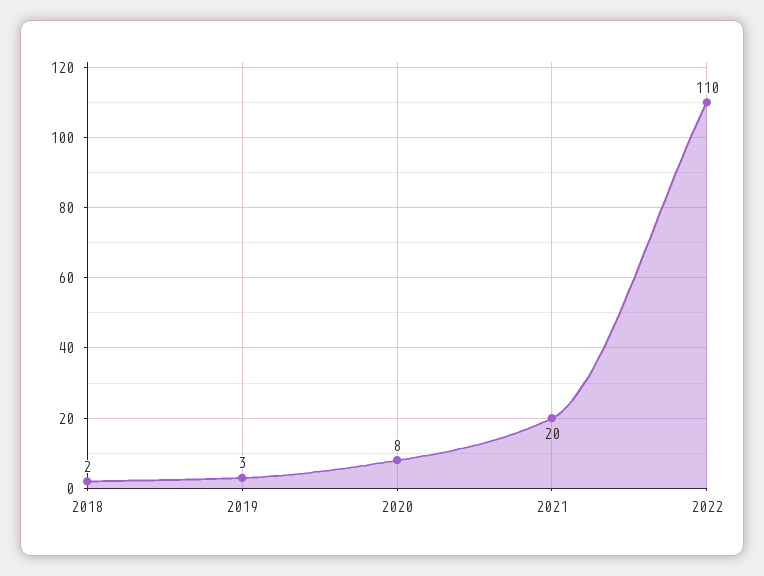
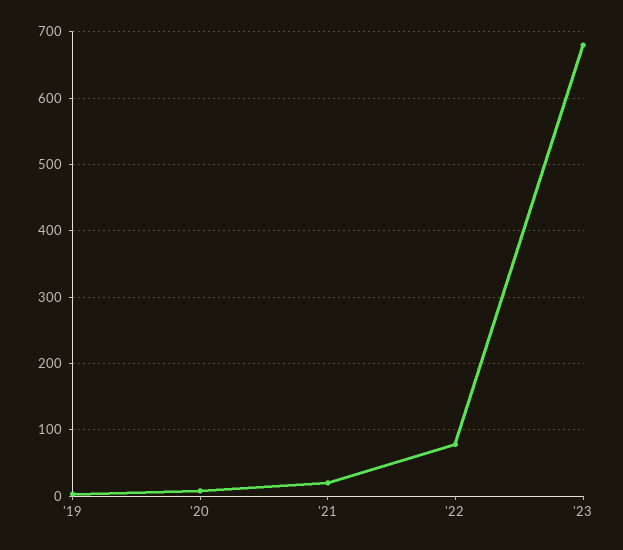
2018: 2 -> none
2022: 110 -> 80
'23: none -> 680

